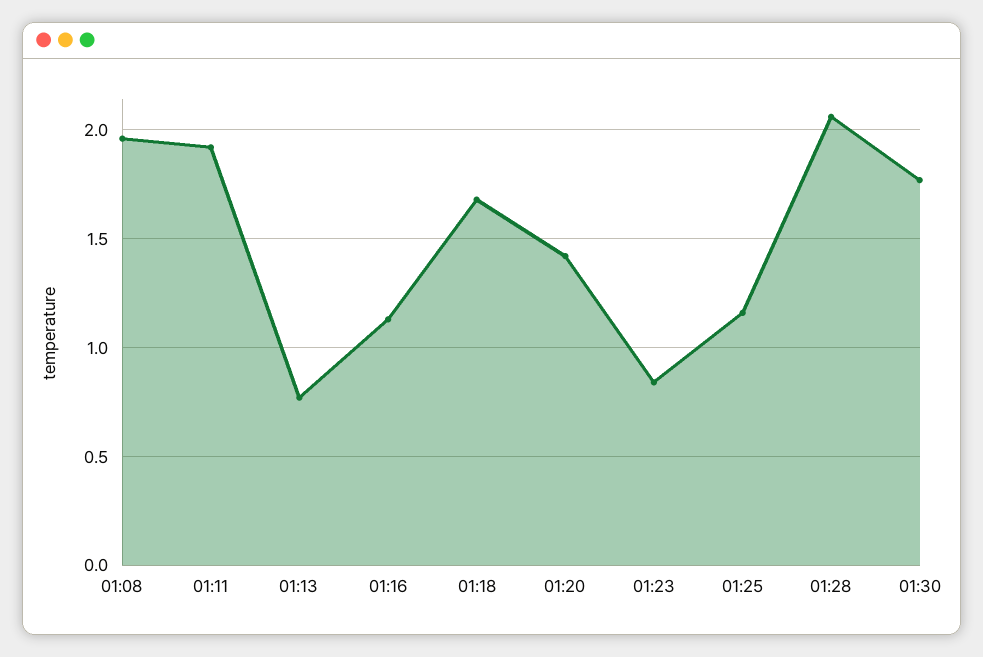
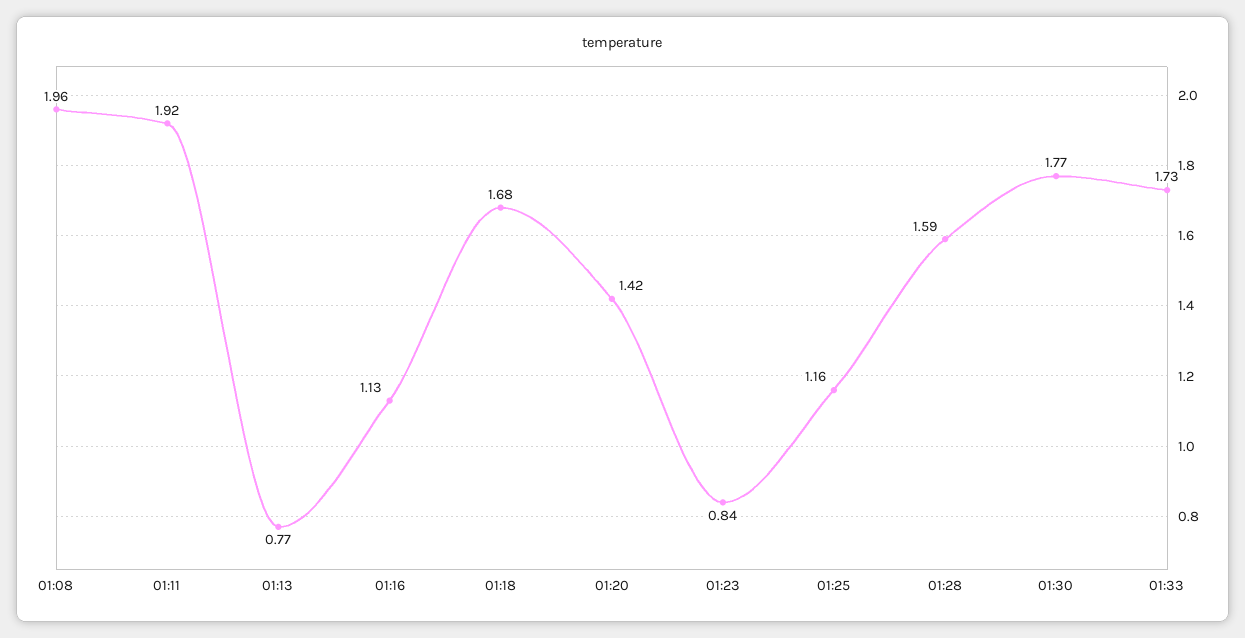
01:28: 2.05 -> 1.59
01:33: none -> 1.73

